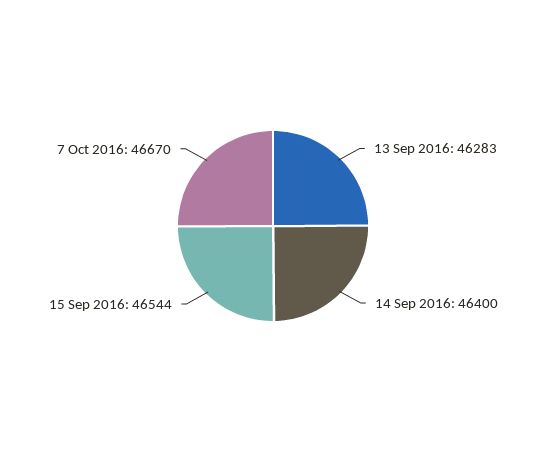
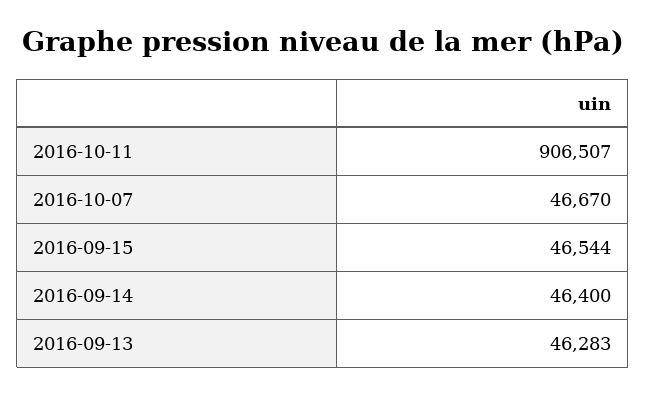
2016-10-11: none -> 906507

